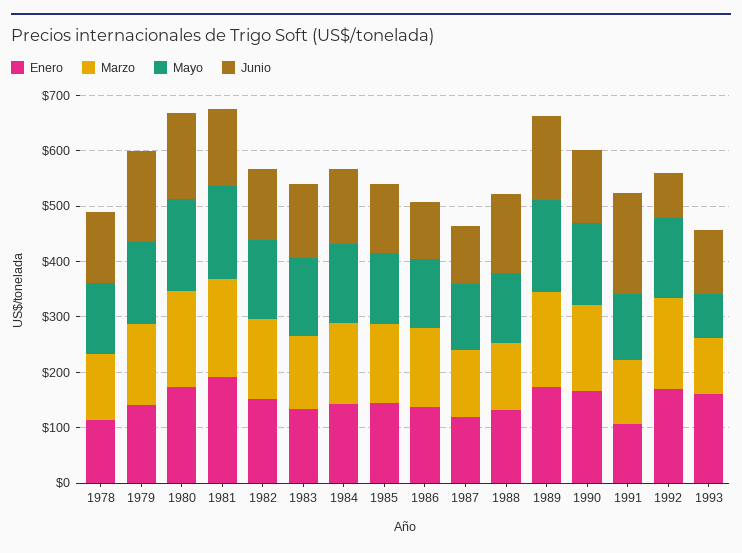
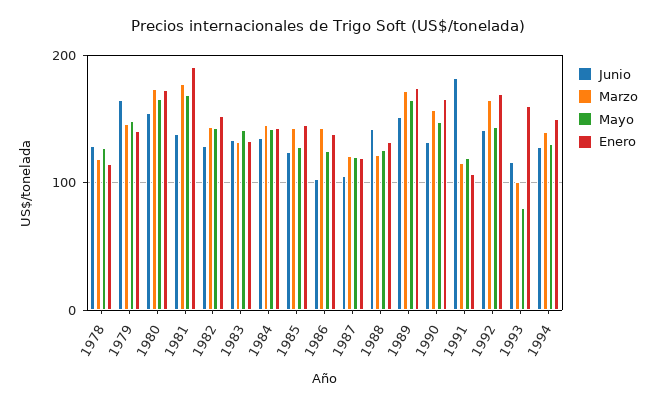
Junio, 1992: 80 -> 140
Junio, 1994: none -> 130
Marzo, 1994: none -> 140
Mayo, 1994: none -> 130
Enero, 1994: none -> 150

